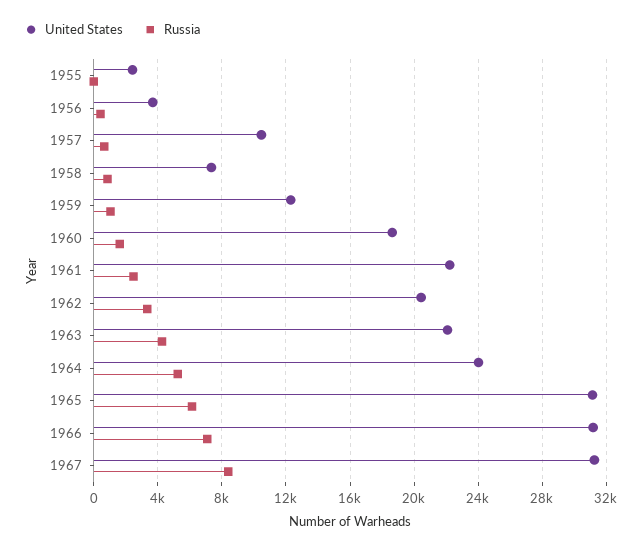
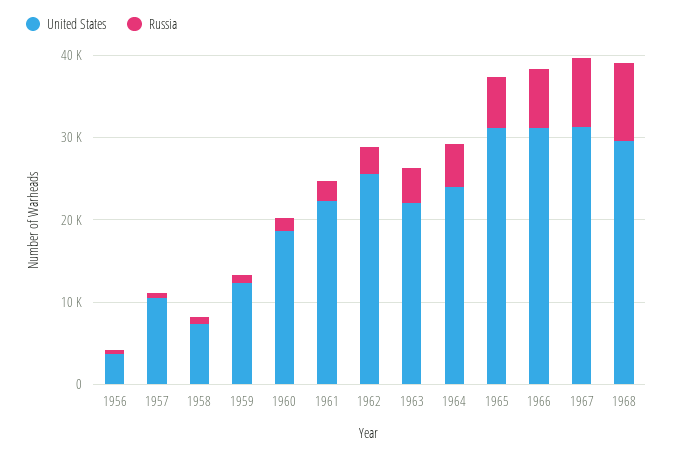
United States, 1955: 2500 -> none
Russia, 1955: 0 -> none
United States, 1962: 20500 -> 26000
United States, 1968: none -> 30000
Russia, 1968: none -> 10000

